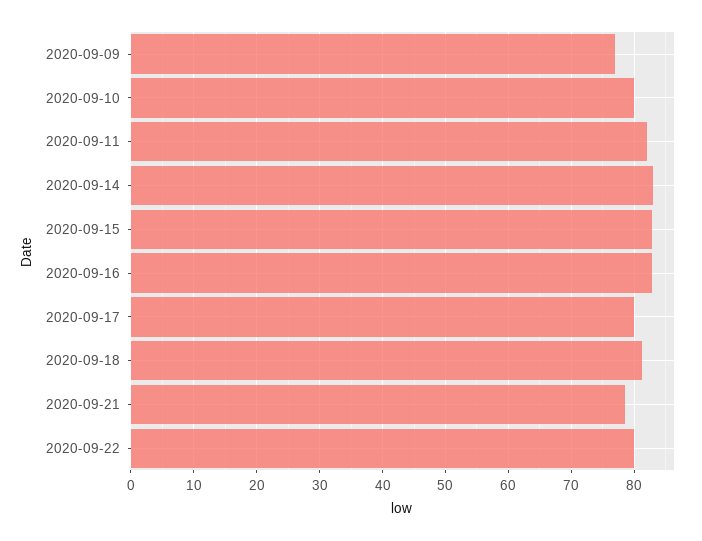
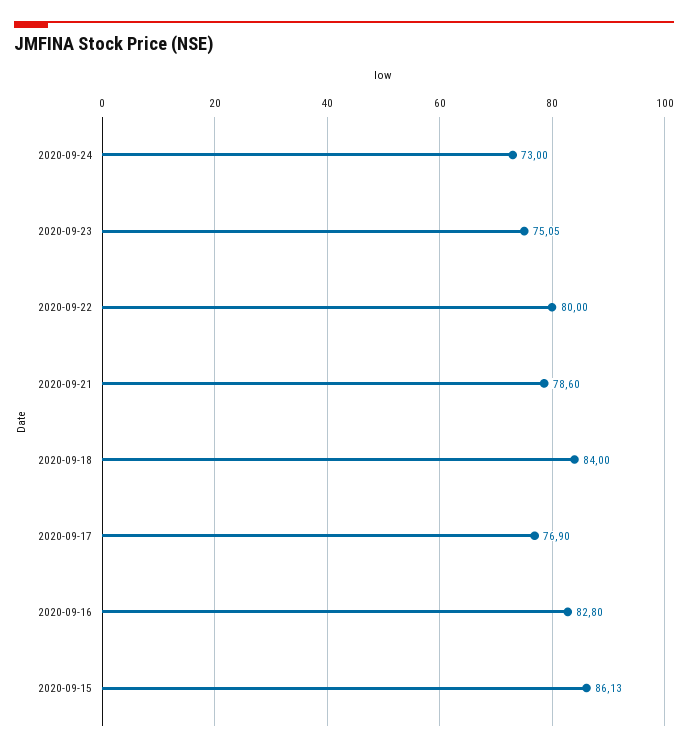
2020-09-09: 77 -> none
2020-09-10: 80 -> none
2020-09-11: 82 -> none
2020-09-14: 83 -> none
2020-09-15: 83 -> 86.13
2020-09-17: 80 -> 76.9
2020-09-18: 81 -> 84
2020-09-24: none -> 73
2020-09-23: none -> 75.05

